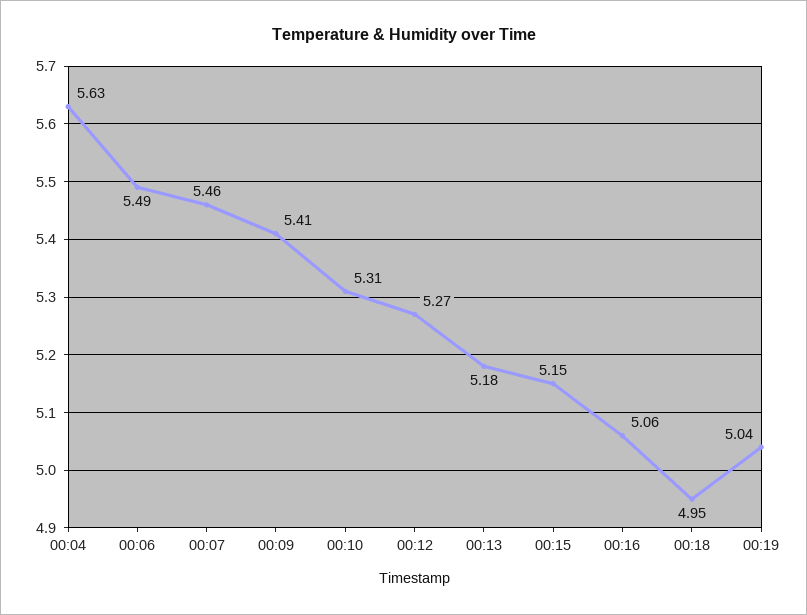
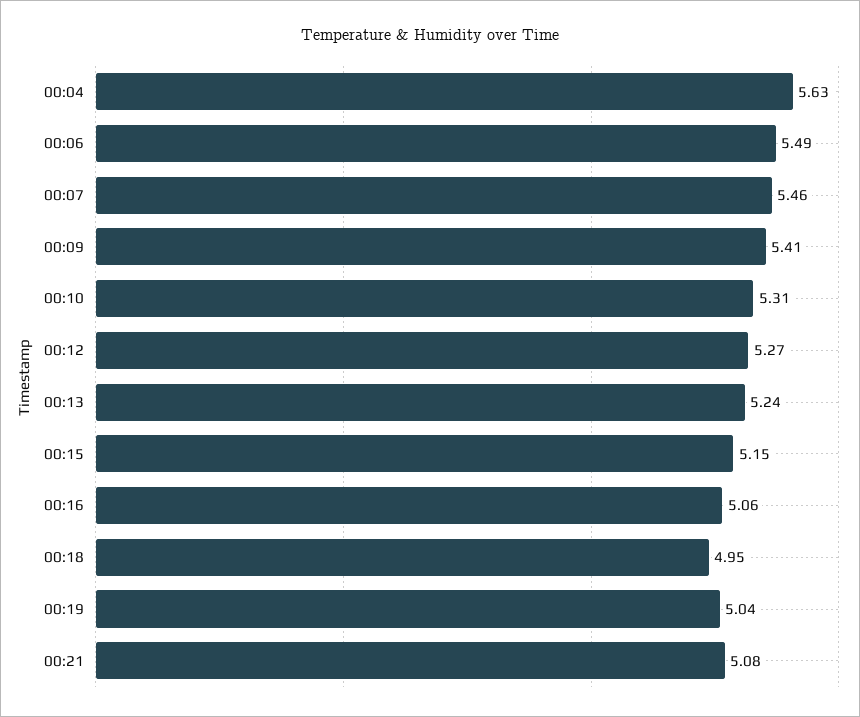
00:13: 5.18 -> 5.24
00:21: none -> 5.08

